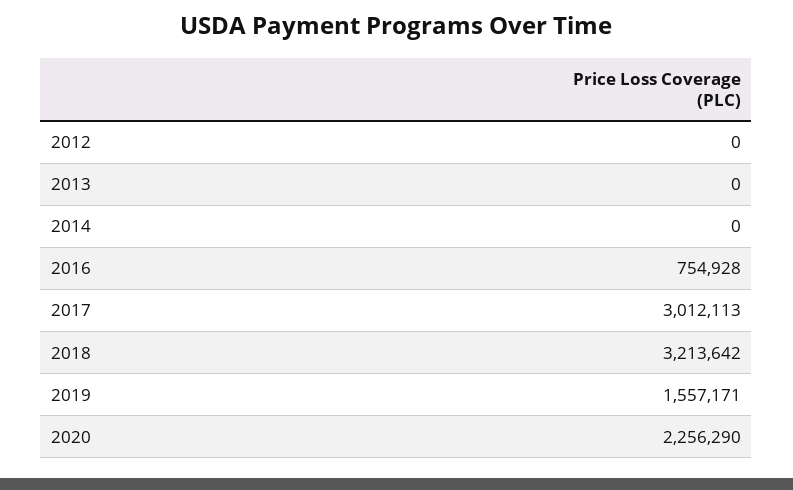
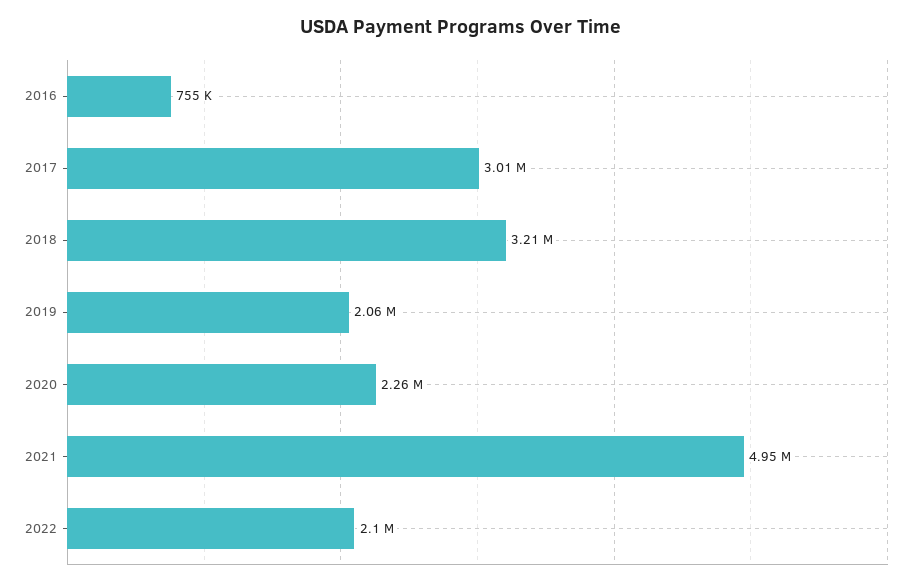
2012: 0 -> none
2013: 0 -> none
2014: 0 -> none
2019: 1557171 -> 2060000
2021: none -> 4950000
2022: none -> 2100000

